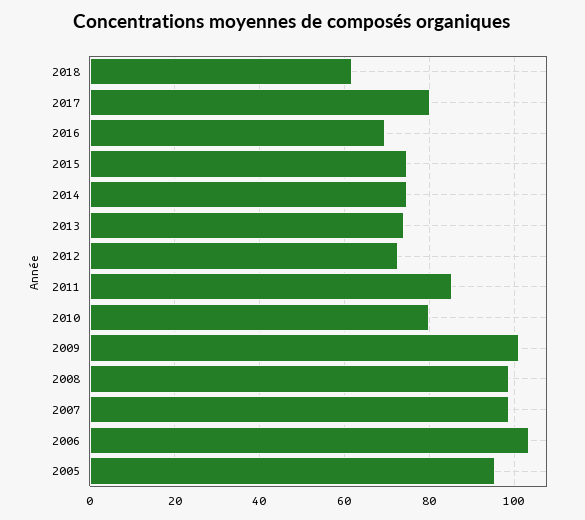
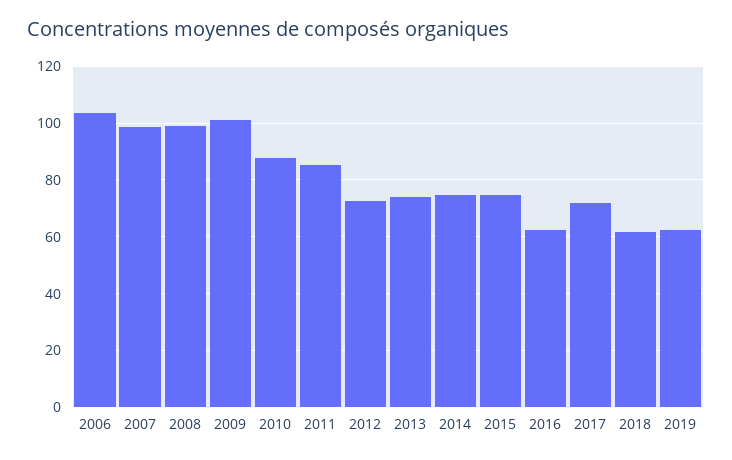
2017: 80 -> 72.5
2016: 70 -> 62.5
2010: 80 -> 87.5
2005: 96 -> none
2019: none -> 62.5

